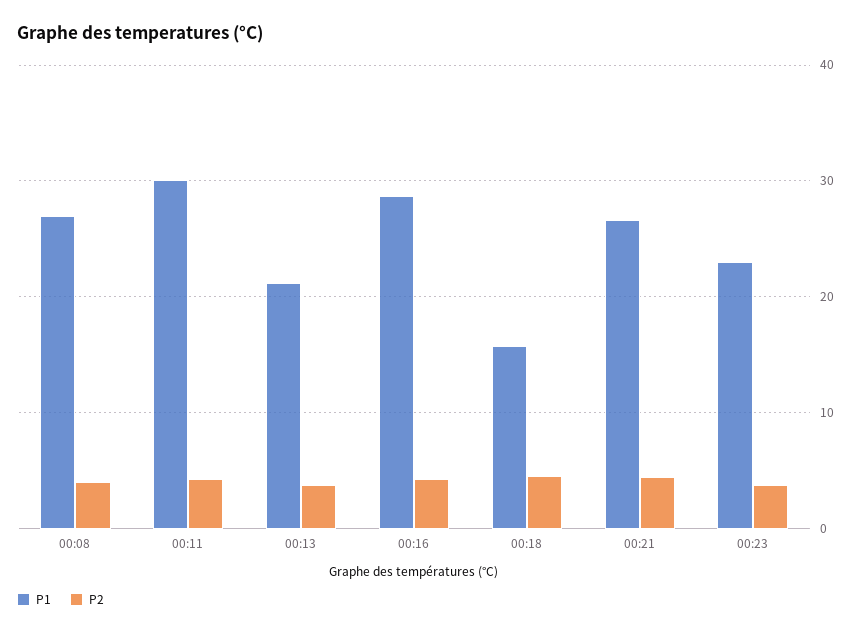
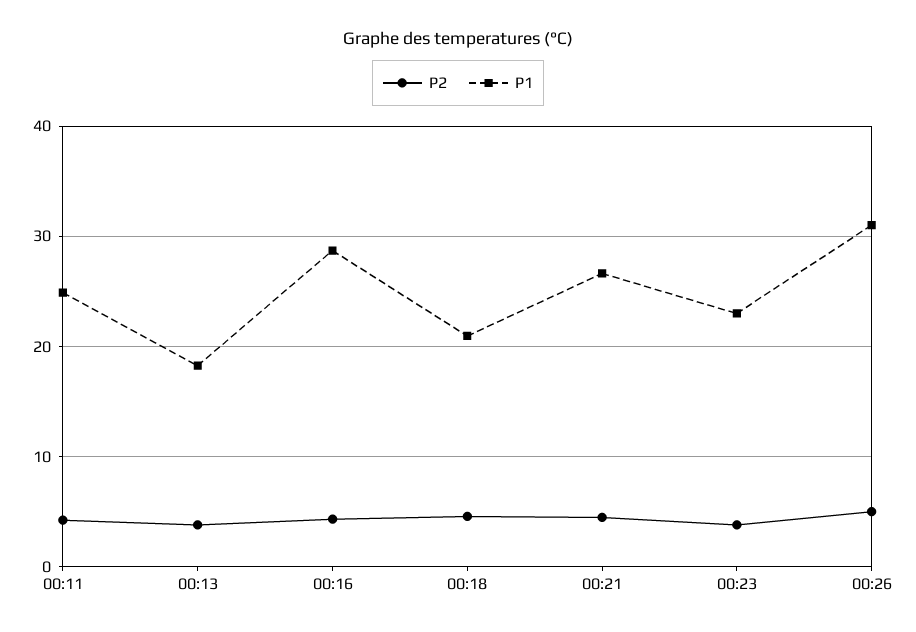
P1, 00:08: 27 -> none
P2, 00:08: 4 -> none
P1, 00:11: 30 -> 25
P1, 00:13: 21 -> 18
P1, 00:18: 16 -> 21
P2, 00:26: none -> 5
P1, 00:26: none -> 31

